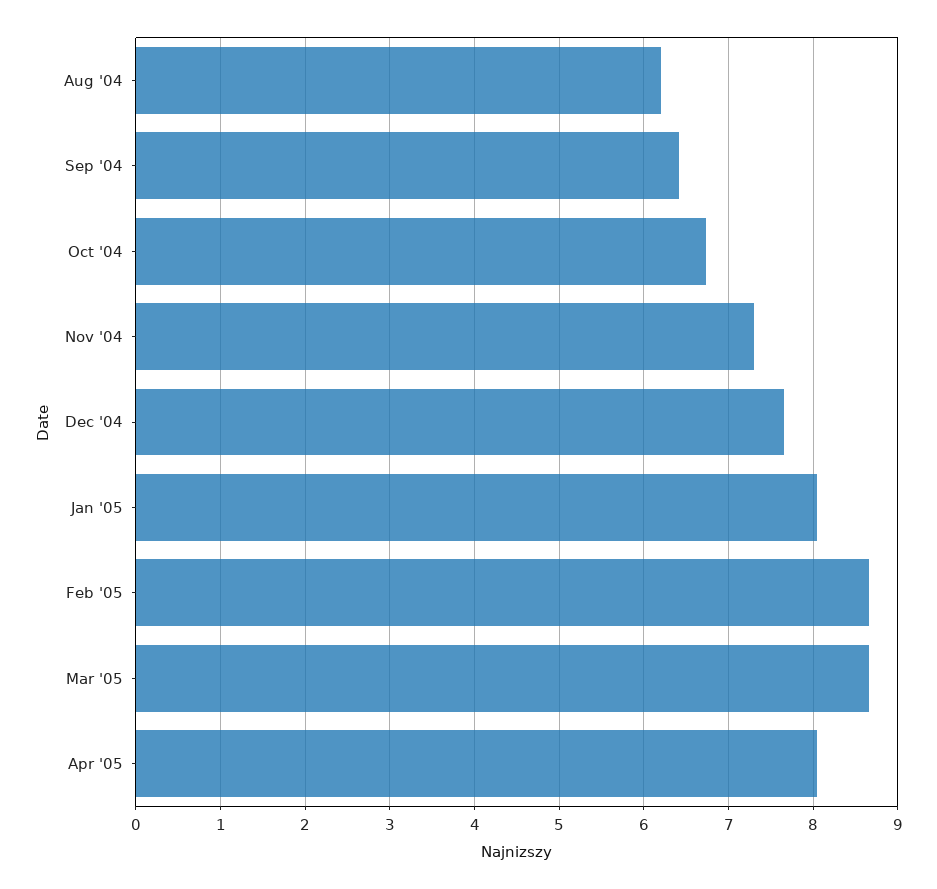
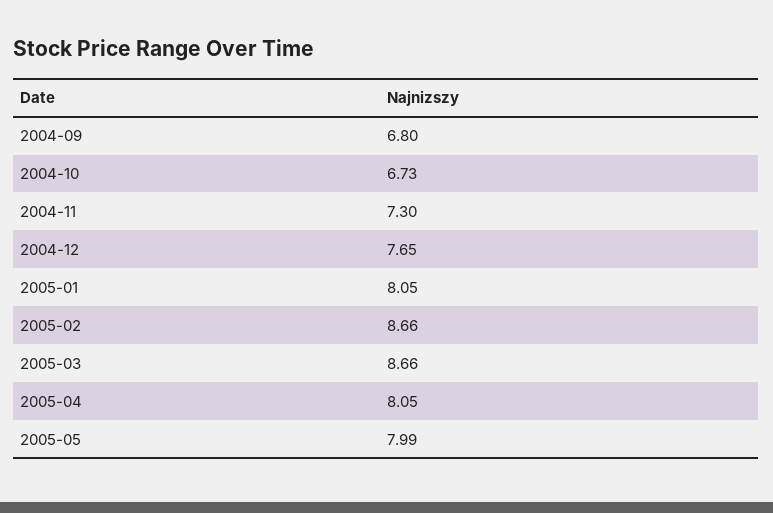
Aug '04: 6.2 -> none
Sep '04: 6.4 -> 6.8
2005-05: none -> 7.99

